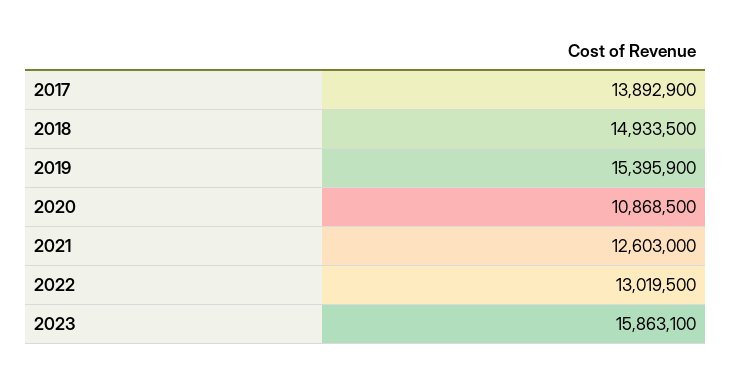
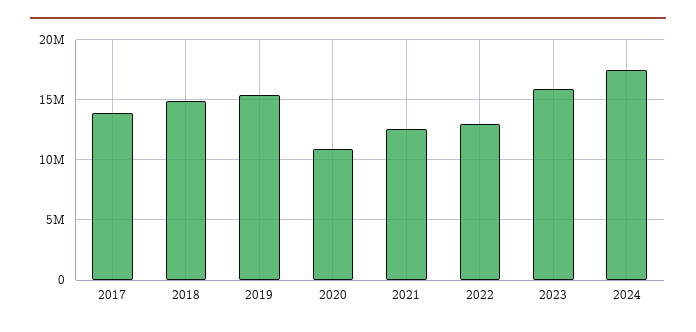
2024: none -> 17500000

